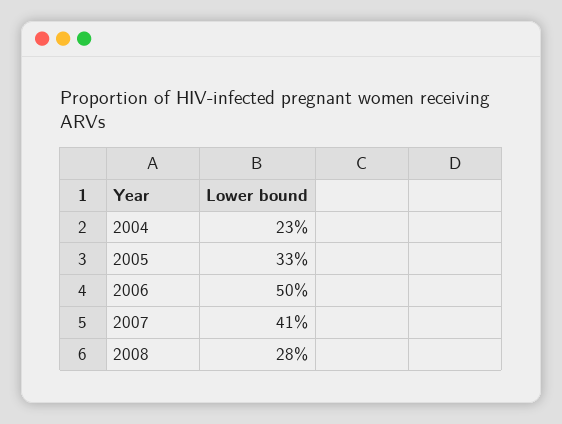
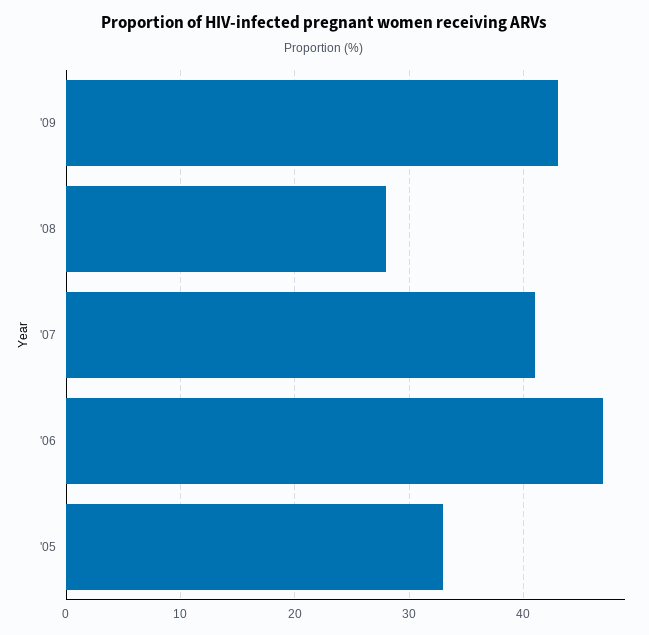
2004: 23 -> none
2006: 50 -> 47
'09: none -> 43

